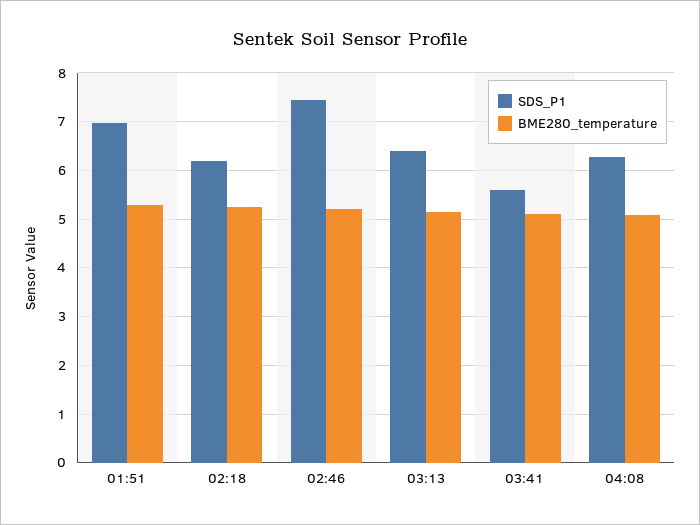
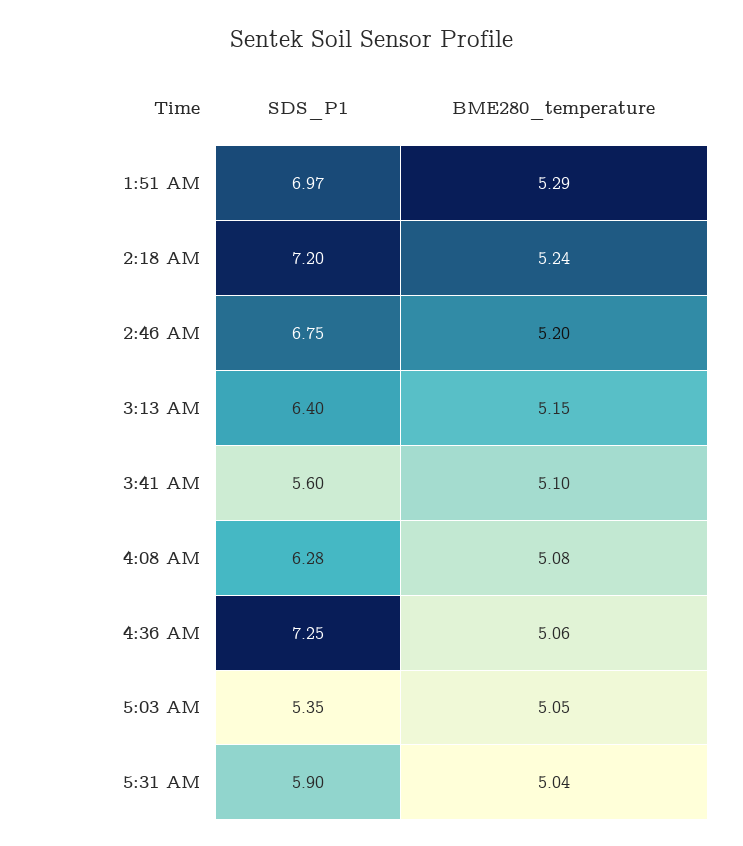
SDS_P1, 02:18: 6.2 -> 7.2
SDS_P1, 02:46: 7.4 -> 6.75
SDS_P1, 4:36 AM: none -> 7.25
BME280_temperature, 4:36 AM: none -> 5.06
SDS_P1, 5:03 AM: none -> 5.35
BME280_temperature, 5:03 AM: none -> 5.05
SDS_P1, 5:31 AM: none -> 5.9
BME280_temperature, 5:31 AM: none -> 5.04

